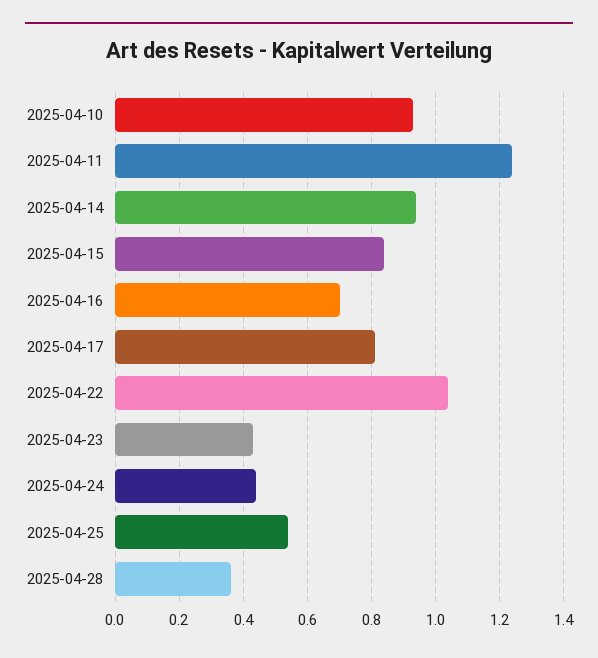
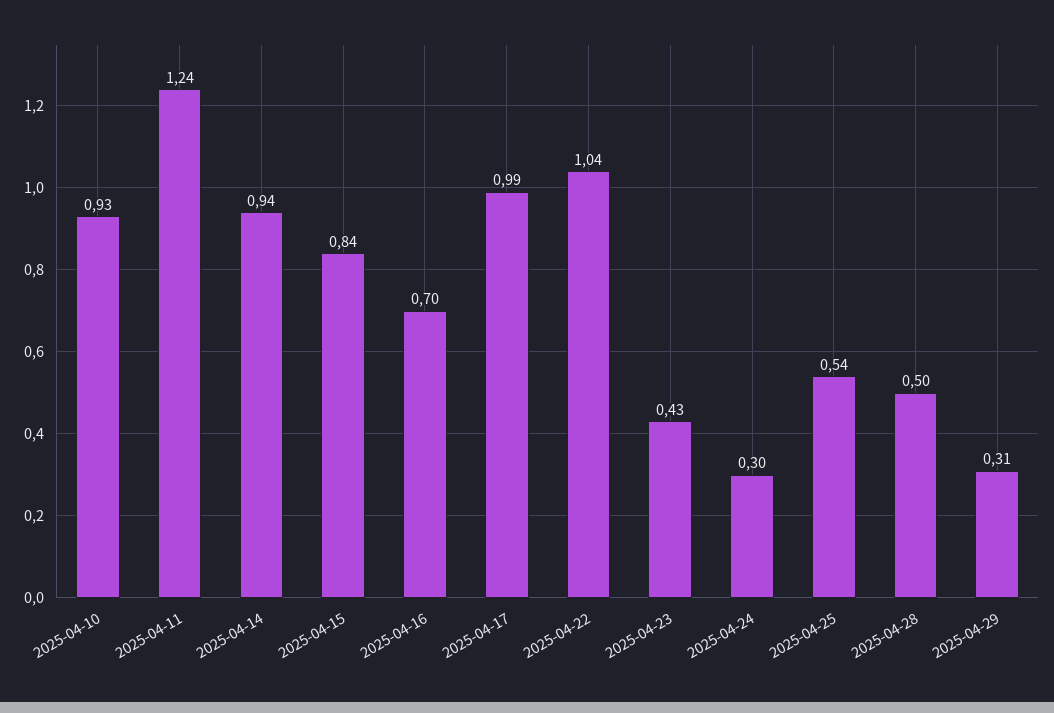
2025-04-17: 0.8 -> 0.99
2025-04-24: 0.45 -> 0.3
2025-04-28: 0.35 -> 0.5
2025-04-29: none -> 0.31

